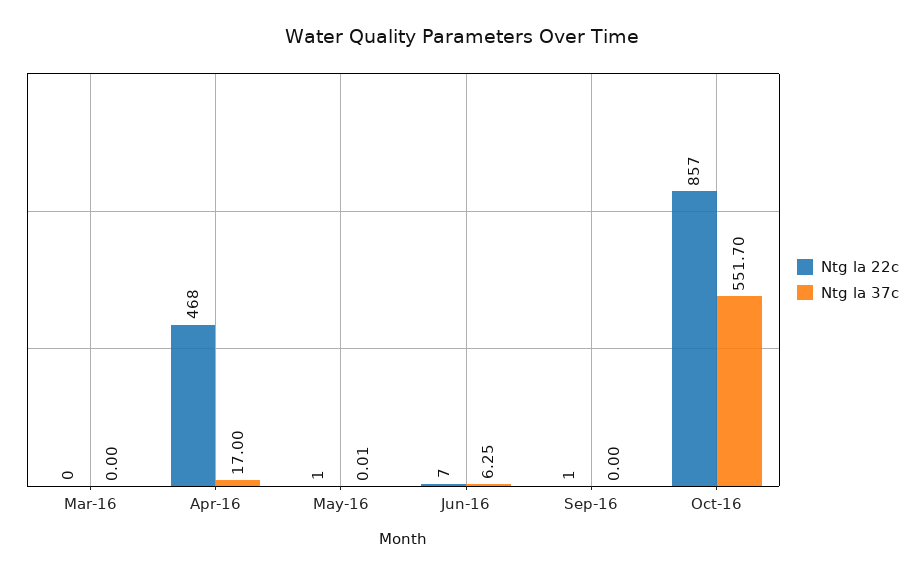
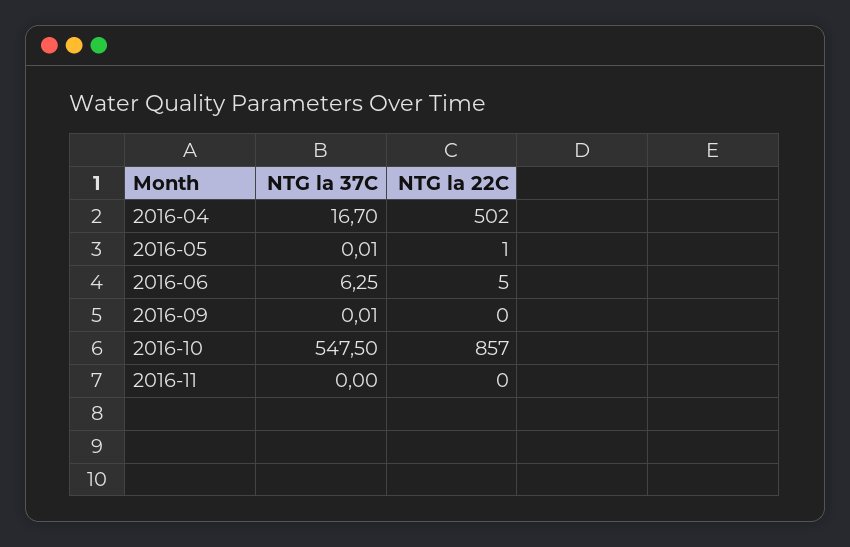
Ntg la 22c, Mar-16: 0 -> none
Ntg la 37c, Mar-16: 0 -> none
Ntg la 22c, Apr-16: 468 -> 502
Ntg la 37c, Apr-16: 17 -> 16.7
Ntg la 22c, Jun-16: 7 -> 5
Ntg la 22c, Sep-16: 1 -> 0
Ntg la 37c, Sep-16: 0 -> 0.01
Ntg la 37c, Oct-16: 551.7 -> 547.5
Ntg la 37c, 2016-11: none -> 0
Ntg la 22c, 2016-11: none -> 0

